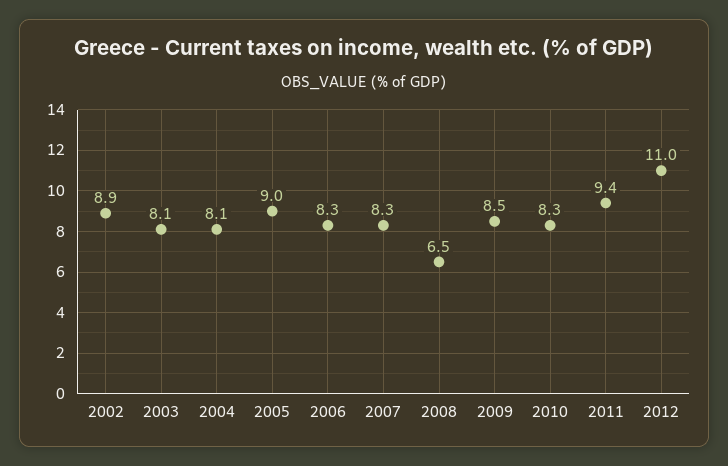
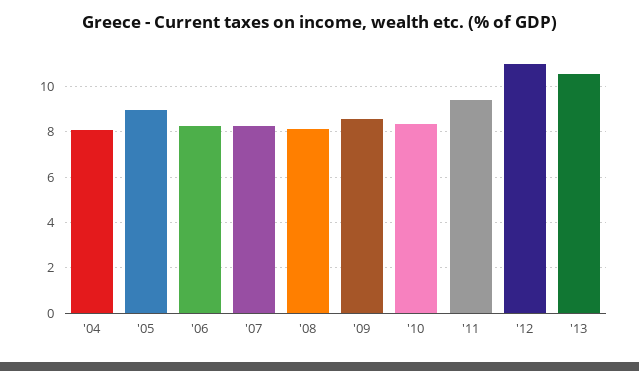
2002: 8.9 -> none
2003: 8.1 -> none
2008: 6.5 -> 8
'13: none -> 10.5

